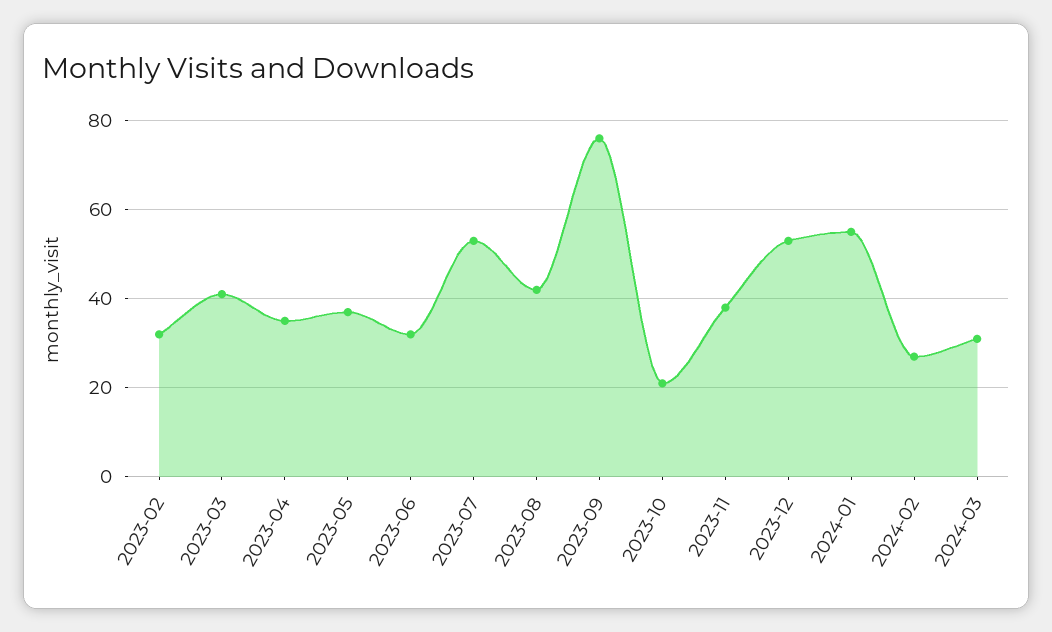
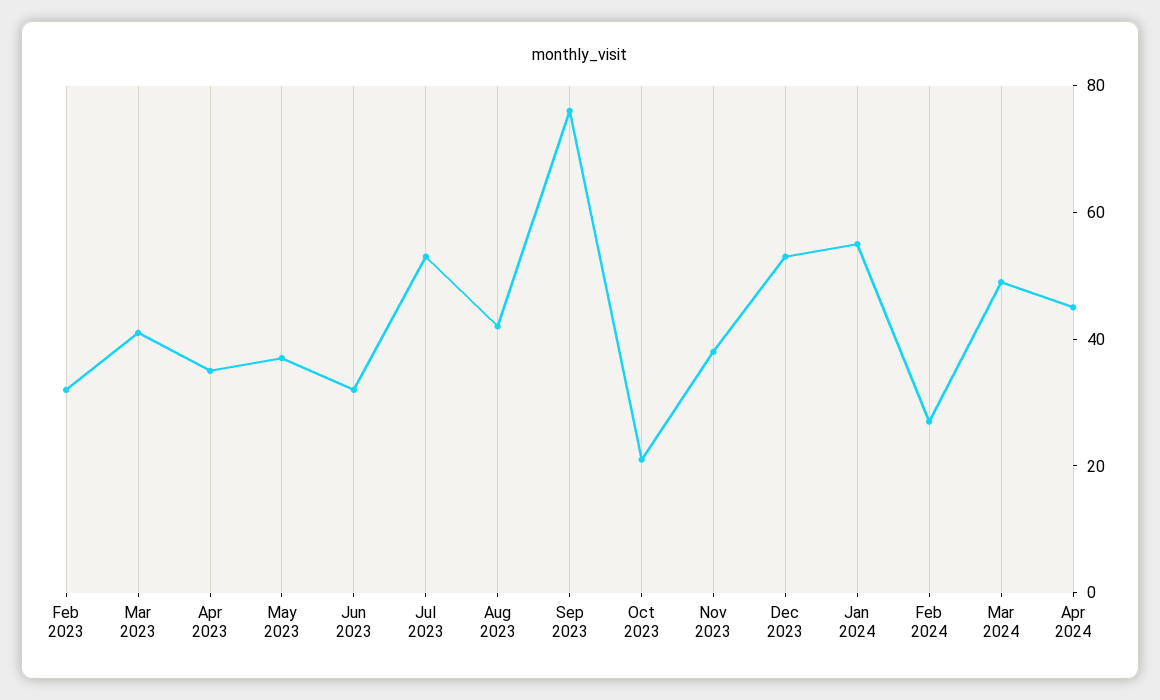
2024-03: 30 -> 50
Apr 2024: none -> 45

